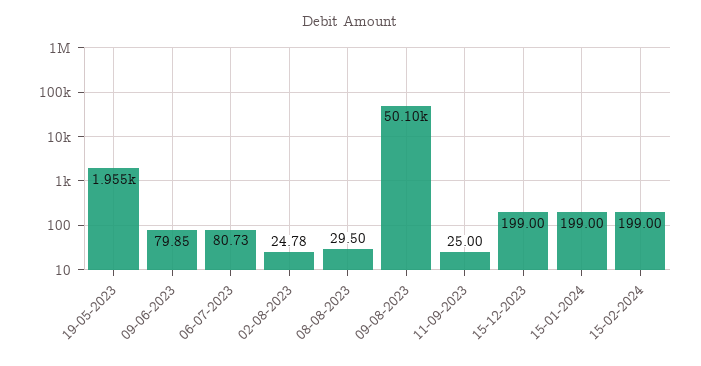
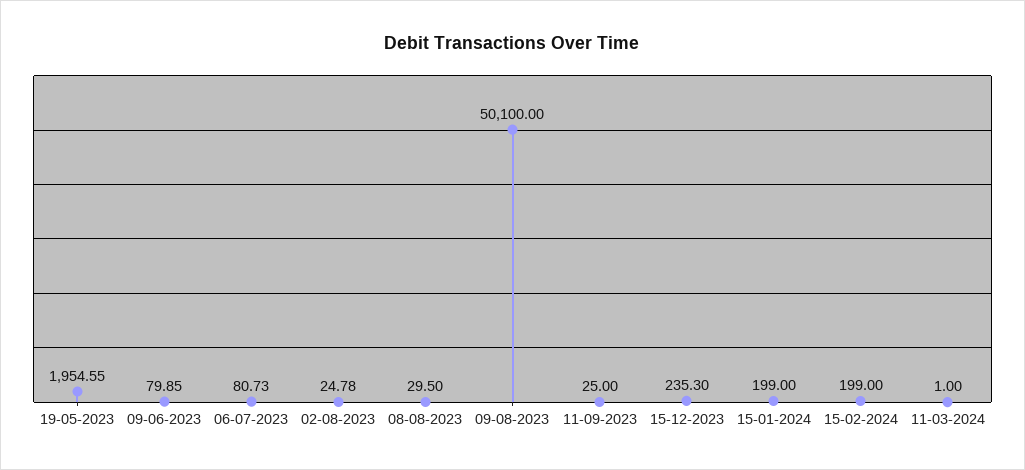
15-12-2023: 199 -> 235.3
11-03-2024: none -> 1

